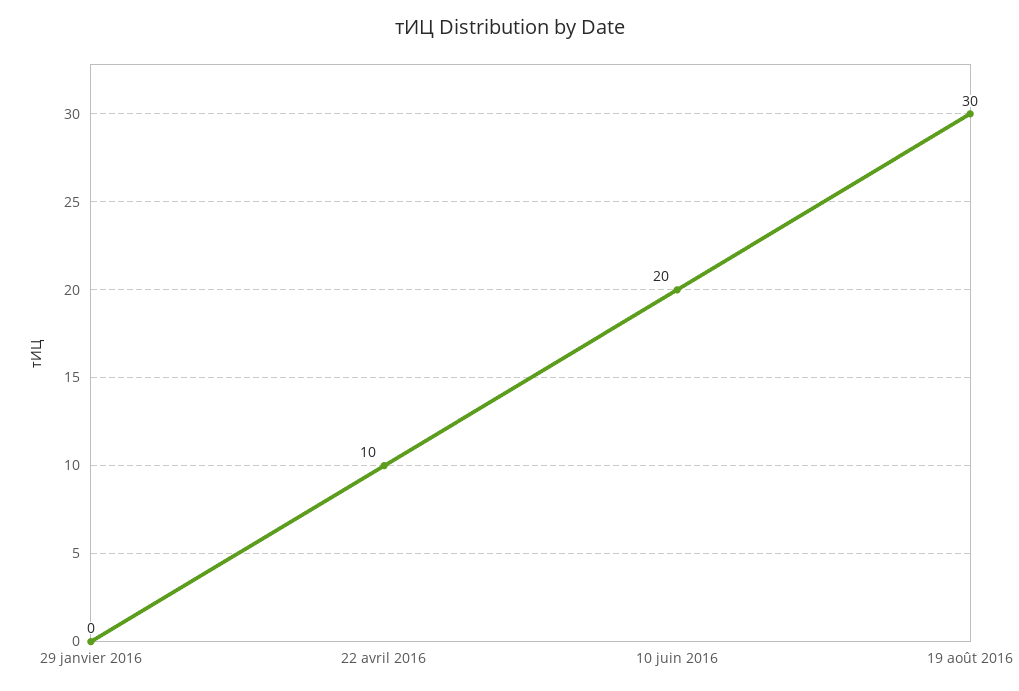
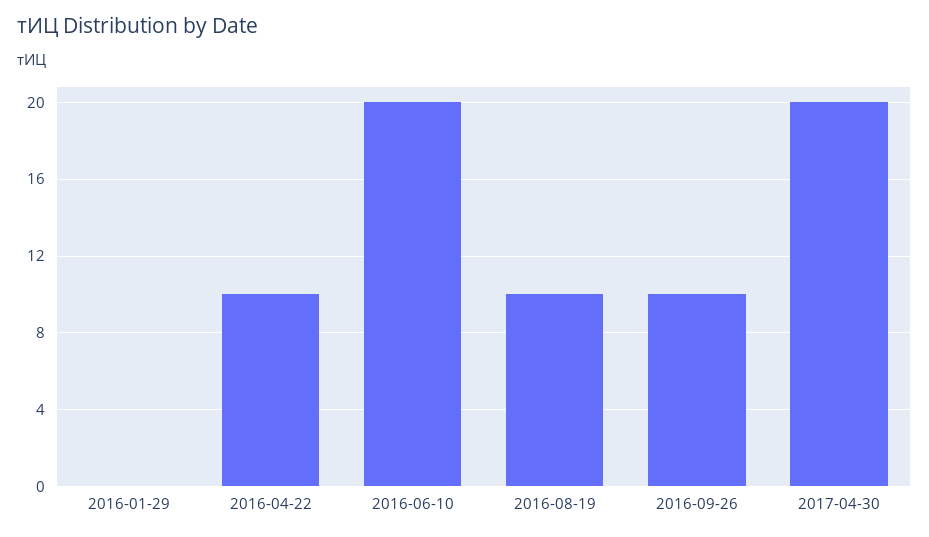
19 août 2016: 30 -> 10
2016-09-26: none -> 10
2017-04-30: none -> 20

